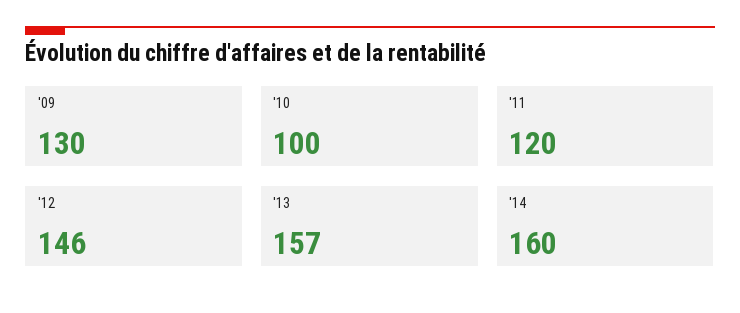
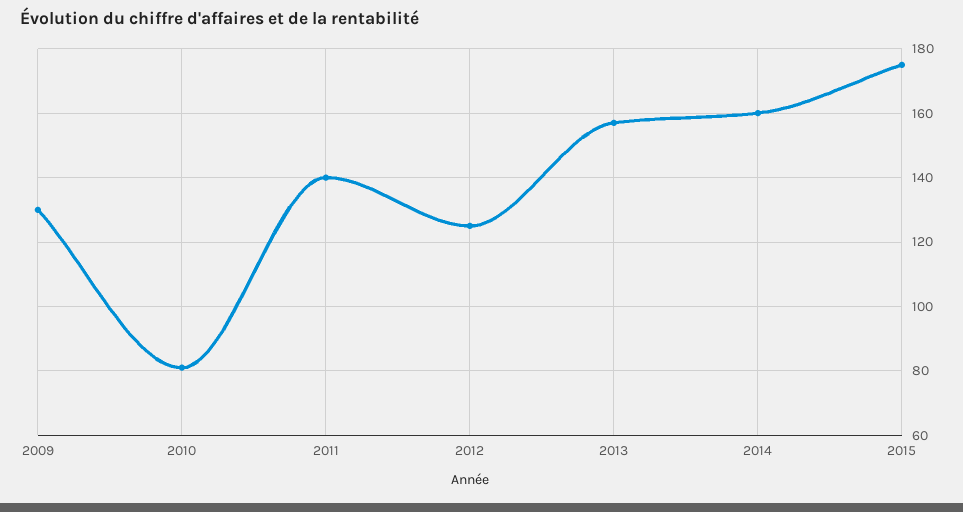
'10: 100 -> 80
'11: 120 -> 140
'12: 146 -> 125
2015: none -> 175

